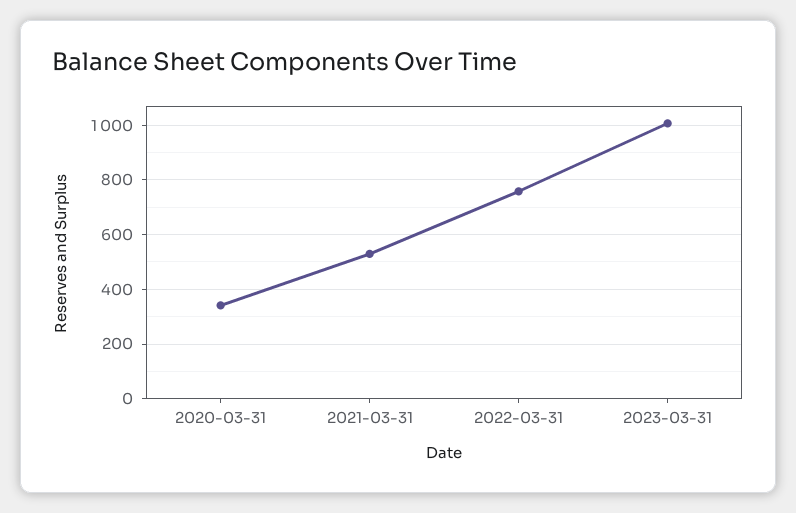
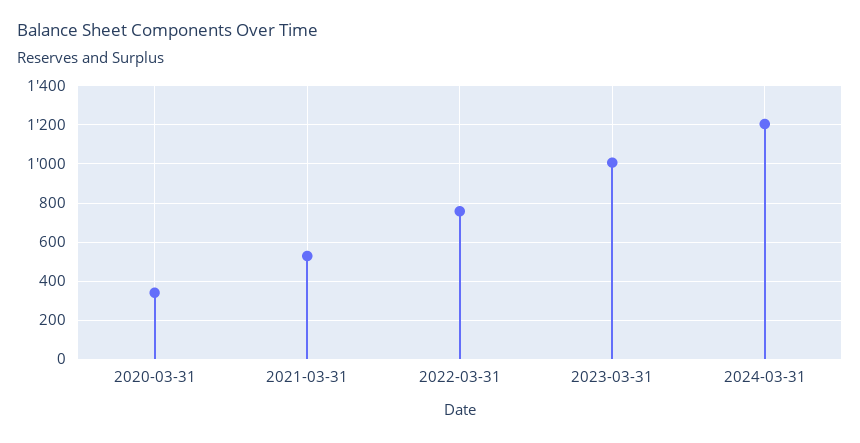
2024-03-31: none -> 1200

